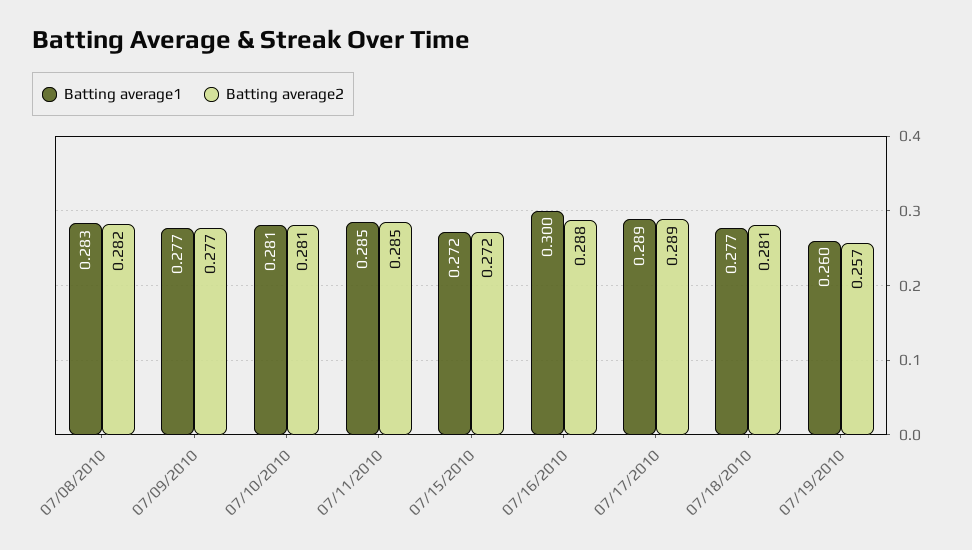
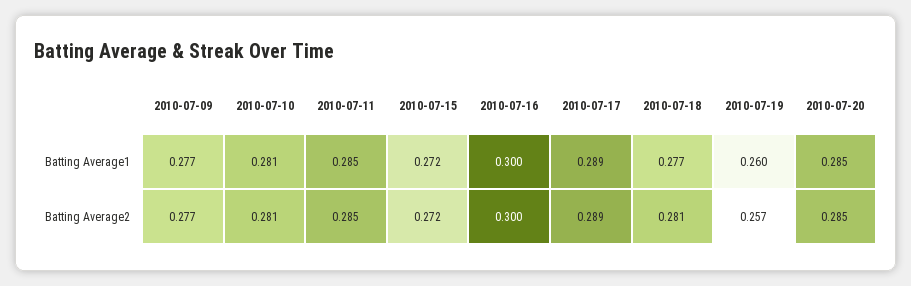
Batting average1, 07/08/2010: 0.283 -> none
Batting average2, 07/08/2010: 0.282 -> none
Batting average2, 07/16/2010: 0.288 -> 0.3
Batting average1, 2010-07-20: none -> 0.285
Batting average2, 2010-07-20: none -> 0.285

